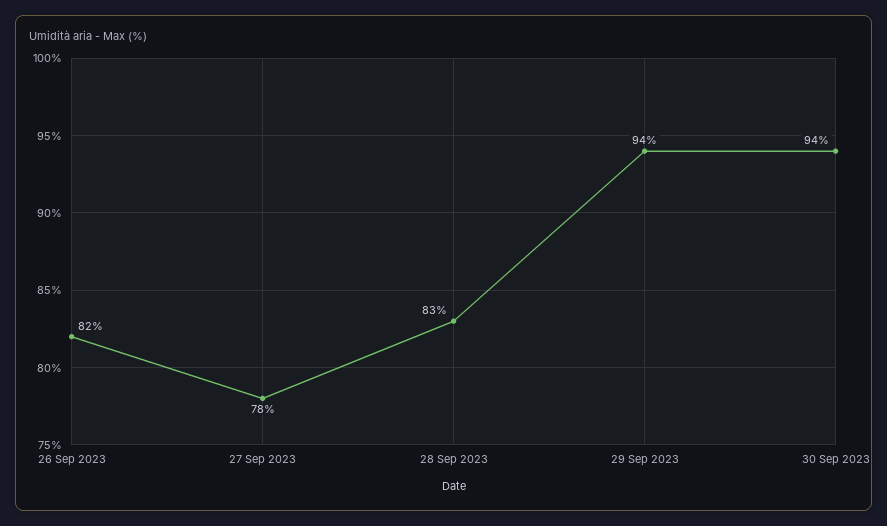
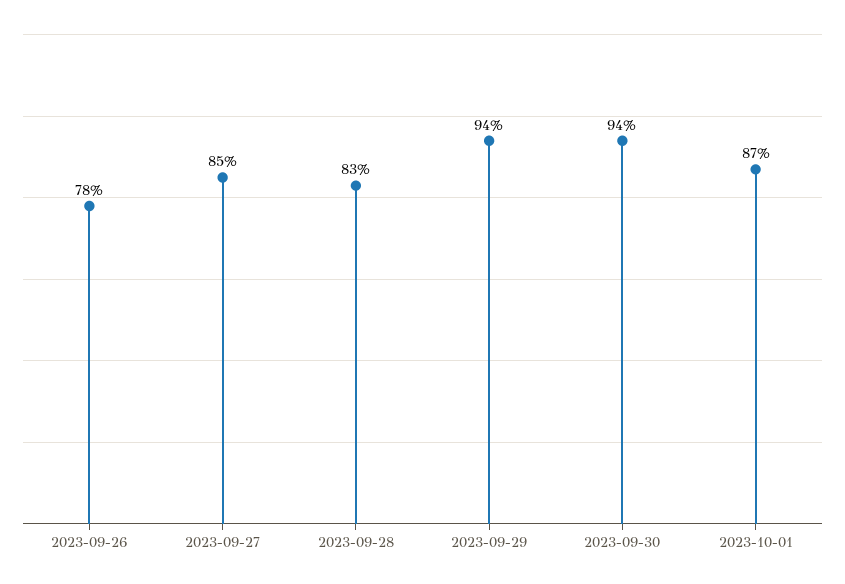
26 Sep 2023: 82 -> 78
27 Sep 2023: 78 -> 85
2023-10-01: none -> 87

